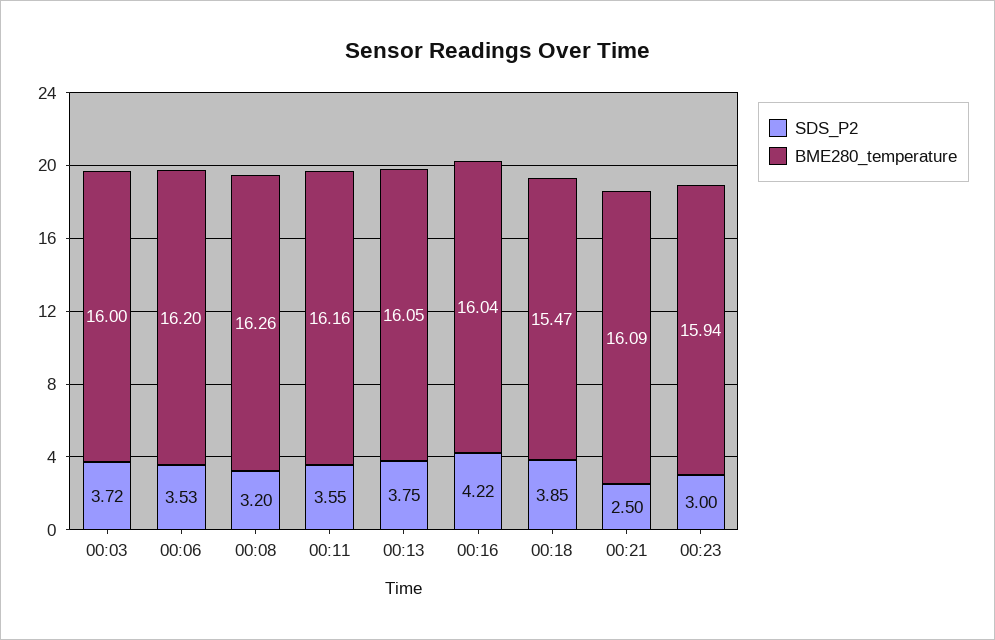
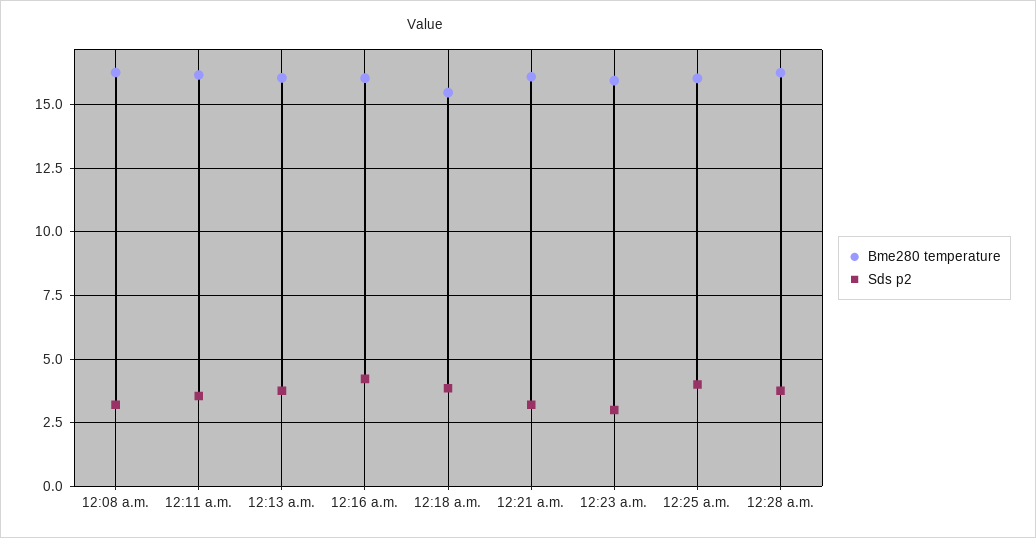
SDS_P2, 00:03: 3.72 -> none
BME280_temperature, 00:03: 16 -> none
SDS_P2, 00:06: 3.53 -> none
BME280_temperature, 00:06: 16.2 -> none
SDS_P2, 00:21: 2.5 -> 3.25
BME280_temperature, 12:25 a.m.: none -> 16
SDS_P2, 12:25 a.m.: none -> 4
BME280_temperature, 12:28 a.m.: none -> 16.25
SDS_P2, 12:28 a.m.: none -> 3.75

